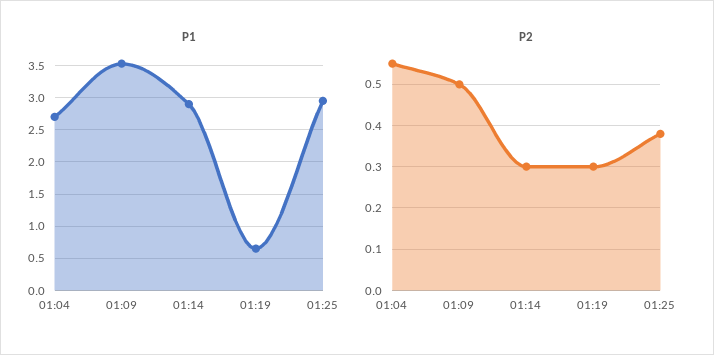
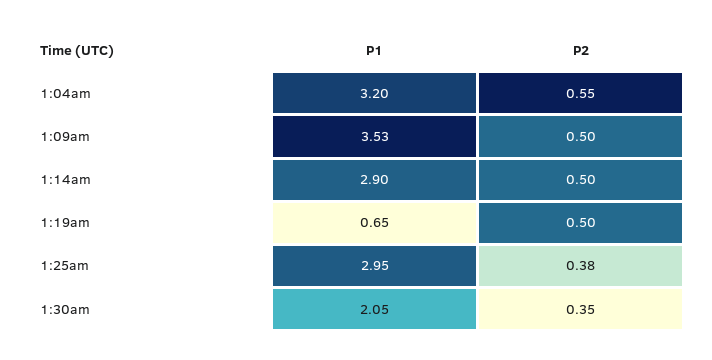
P1, 01:04: 2.7 -> 3.2
P2, 01:14: 0.3 -> 0.5
P2, 01:19: 0.3 -> 0.5
P1, 1:30am: none -> 2.05
P2, 1:30am: none -> 0.35

